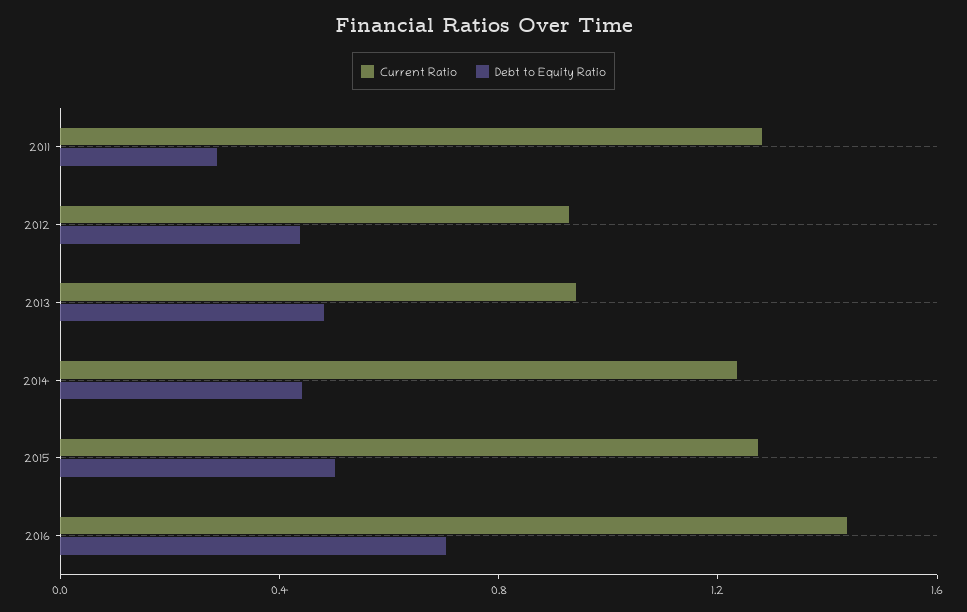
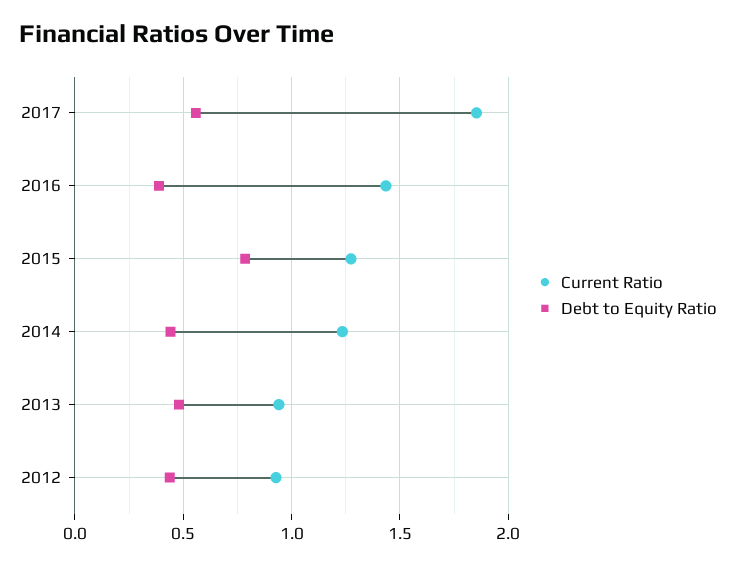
Current Ratio, 2011: 1.3 -> none
Debt to Equity Ratio, 2011: 0.3 -> none
Debt to Equity Ratio, 2015: 0.5 -> 0.8
Debt to Equity Ratio, 2016: 0.7 -> 0.4
Current Ratio, 2017: none -> 1.85
Debt to Equity Ratio, 2017: none -> 0.55

